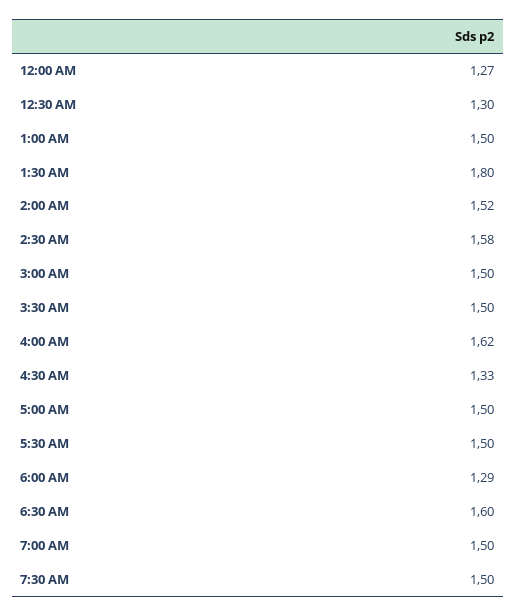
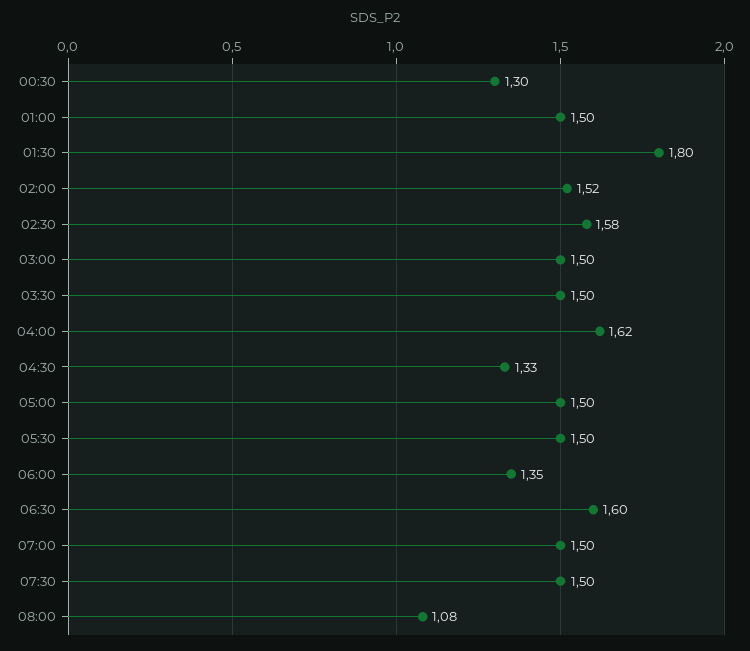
12:00 AM: 1.27 -> none
6:00 AM: 1.29 -> 1.35
08:00: none -> 1.08

